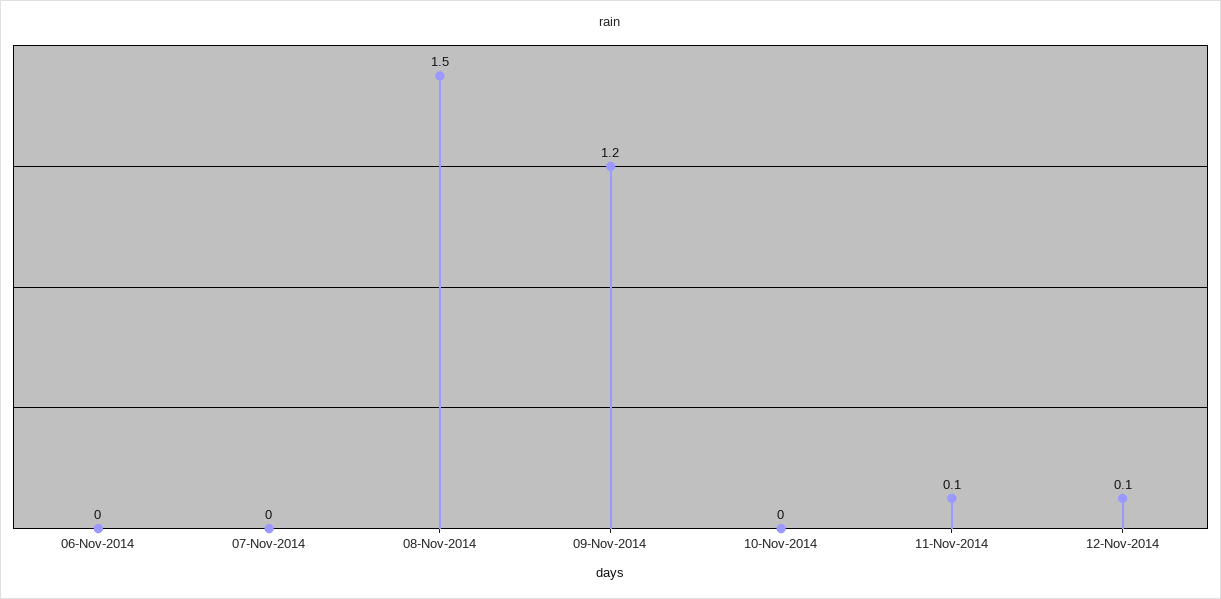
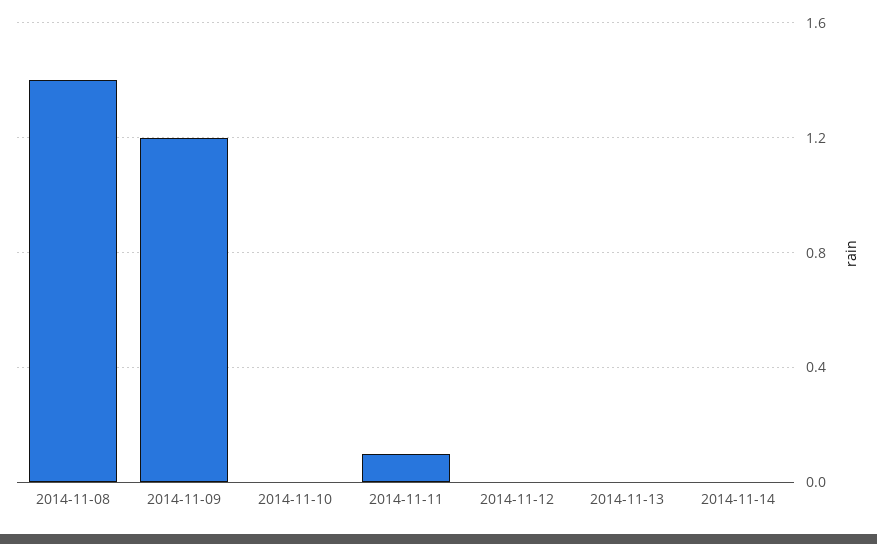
06-Nov-2014: 0 -> none
07-Nov-2014: 0 -> none
08-Nov-2014: 1.5 -> 1.4
12-Nov-2014: 0.1 -> 0
2014-11-13: none -> 0
2014-11-14: none -> 0

